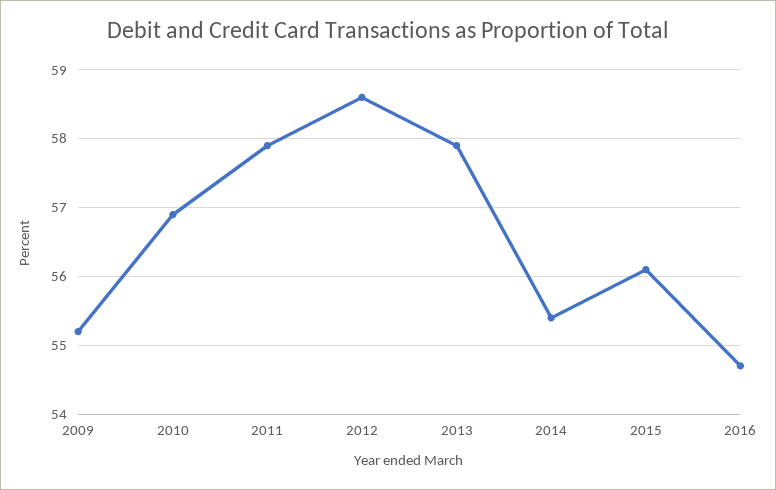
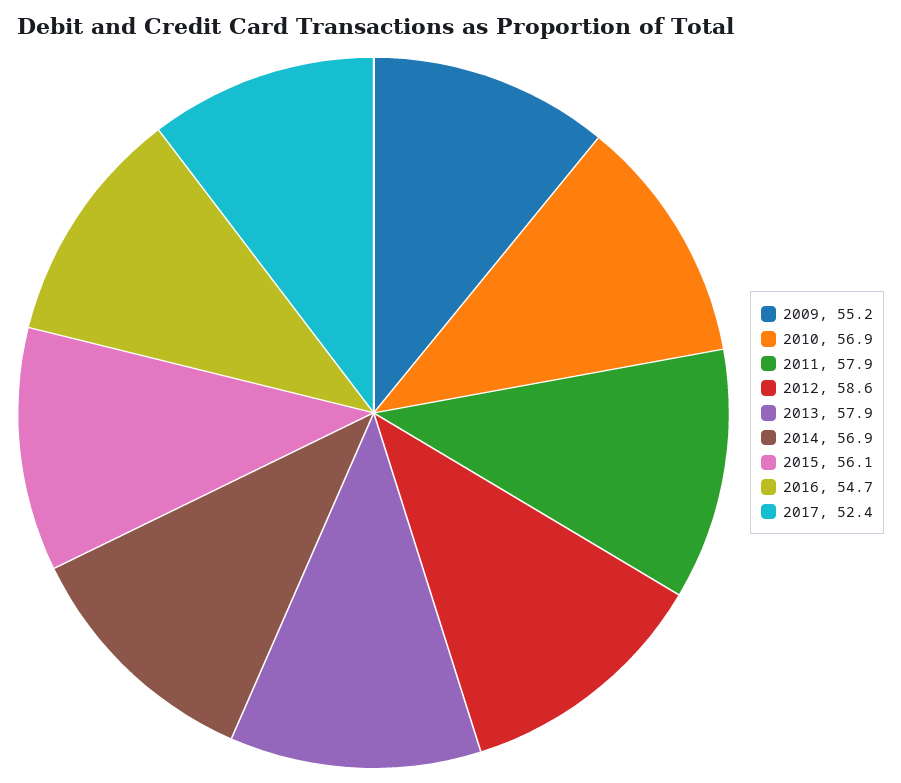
2014: 55.4 -> 56.9
2017: none -> 52.4

